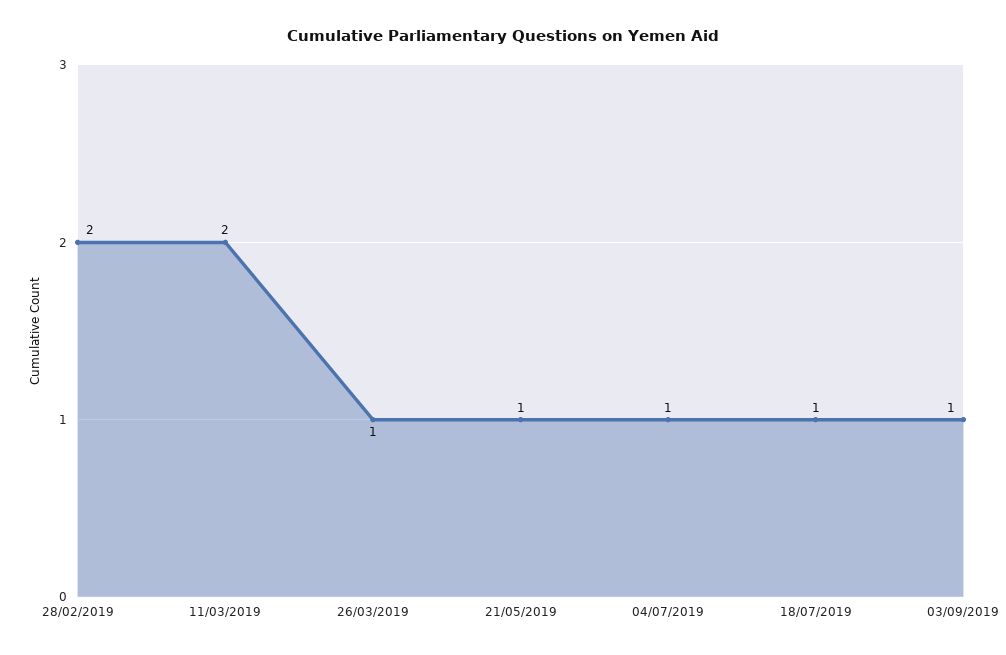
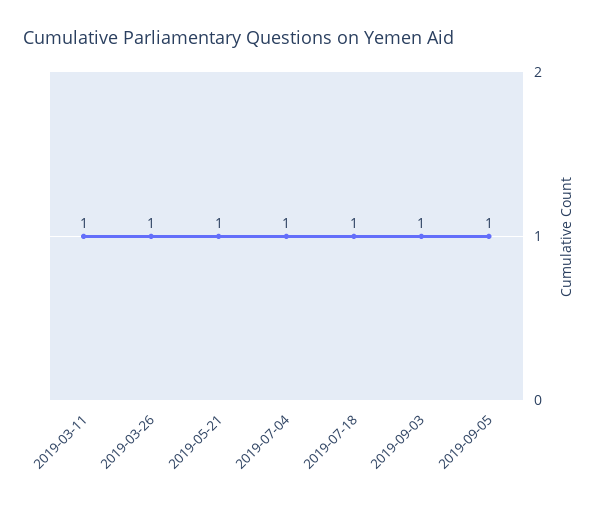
28/02/2019: 2 -> none
11/03/2019: 2 -> 1
2019-09-05: none -> 1

